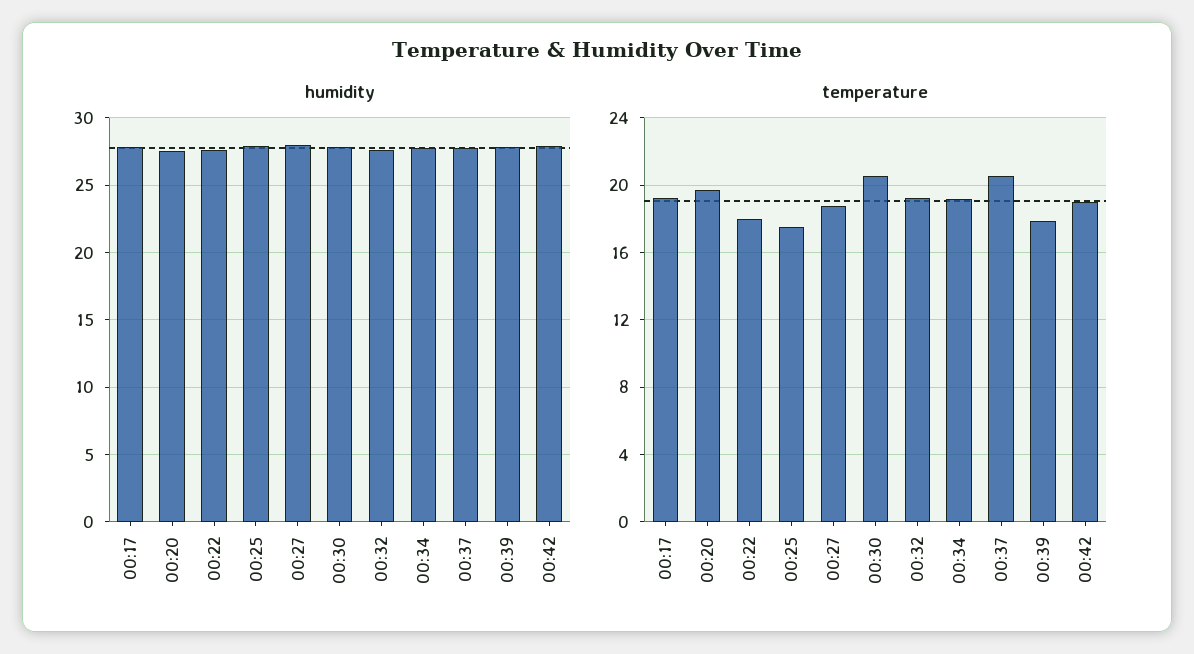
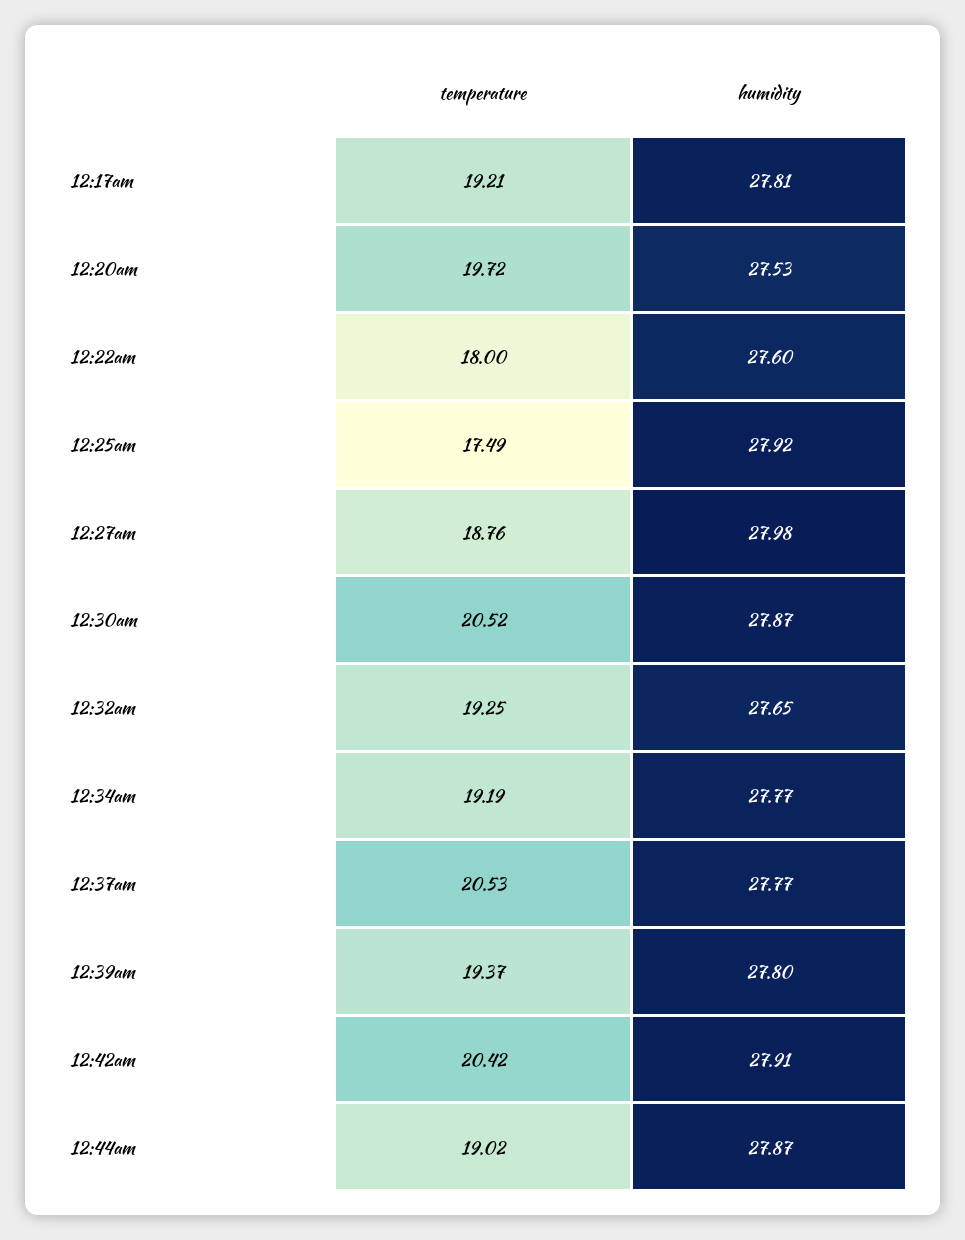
temperature, 00:39: 18 -> 19.37
temperature, 00:42: 19 -> 20.42
temperature, 12:44am: none -> 19.02
humidity, 12:44am: none -> 27.87

